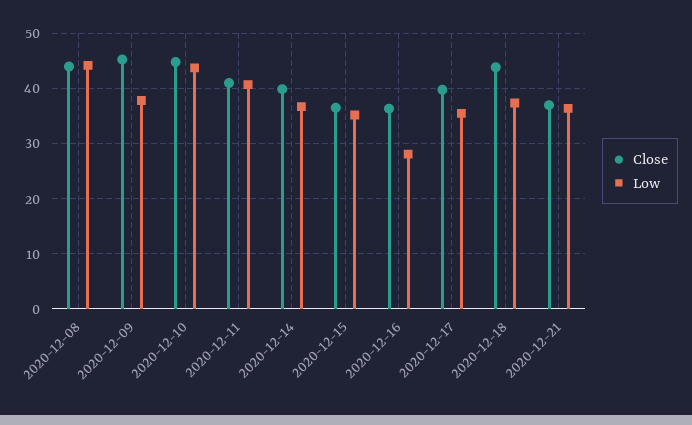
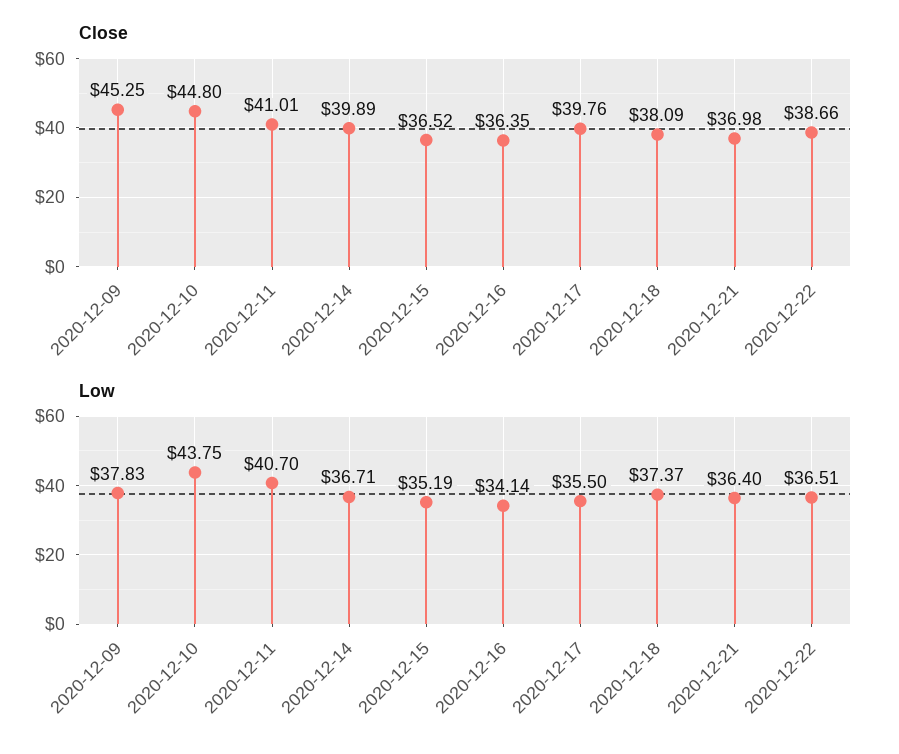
Close, 2020-12-08: 44 -> none
Low, 2020-12-08: 44 -> none
Low, 2020-12-16: 28 -> 34.14
Close, 2020-12-18: 44 -> 38.09
Close, 2020-12-22: none -> 38.66
Low, 2020-12-22: none -> 36.51

